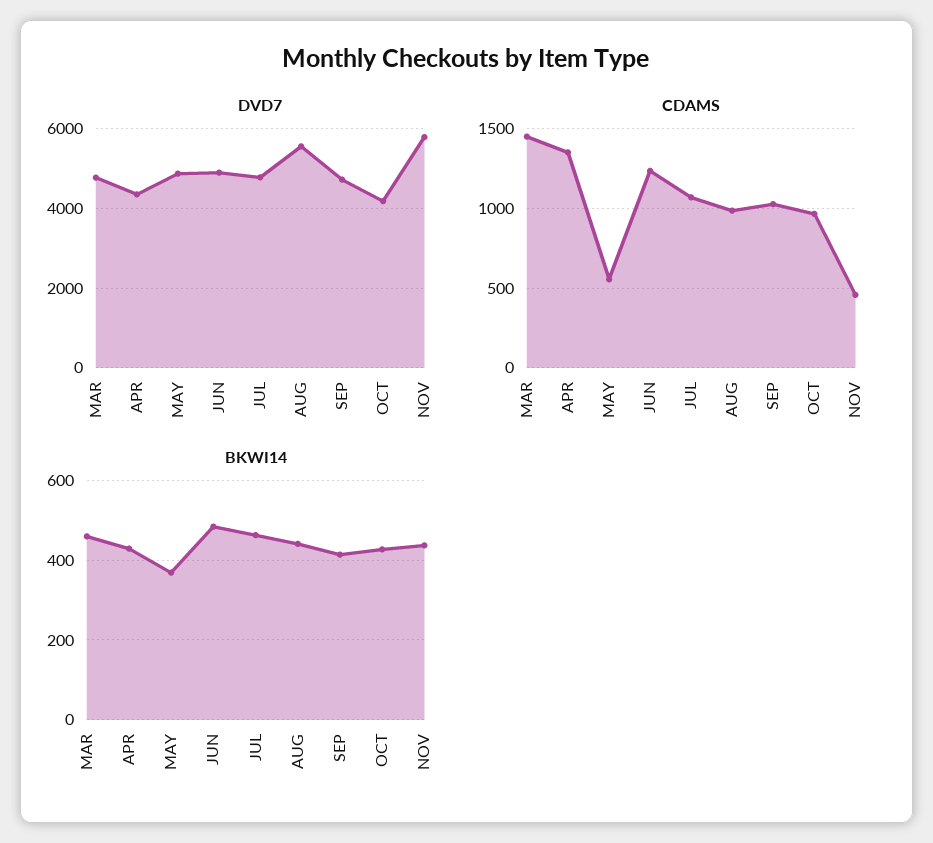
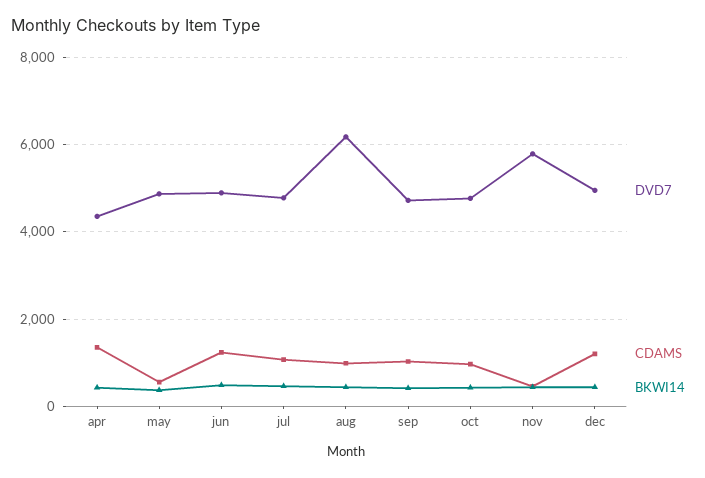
DVD7, MAR: 4800 -> none
DVD7, AUG: 5600 -> 6200
DVD7, OCT: 4200 -> 4800
CDAMS, MAR: 1450 -> none
BKWI14, MAR: 460 -> none
DVD7, dec: none -> 5000
CDAMS, dec: none -> 1200
BKWI14, dec: none -> 400

